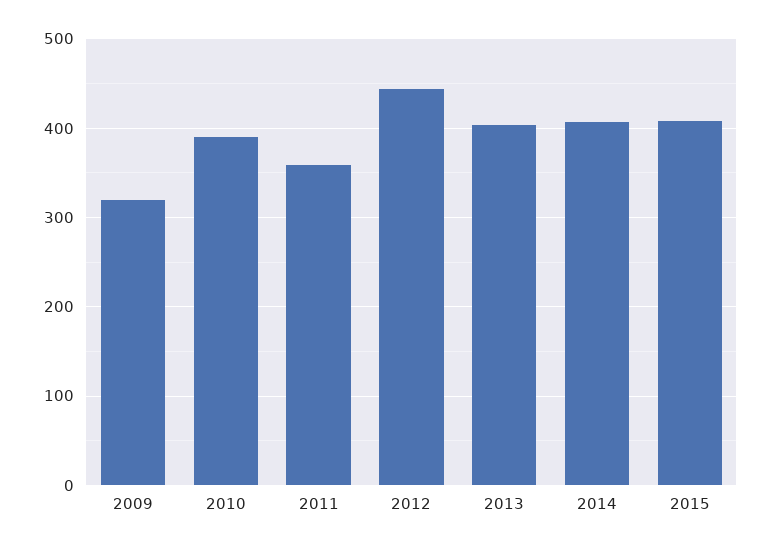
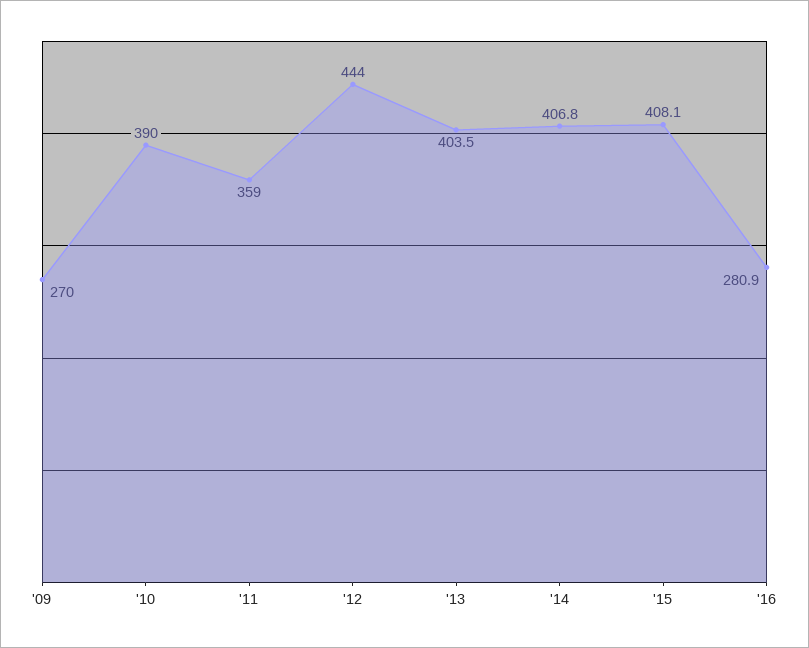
2009: 320 -> 270
'16: none -> 280.9

